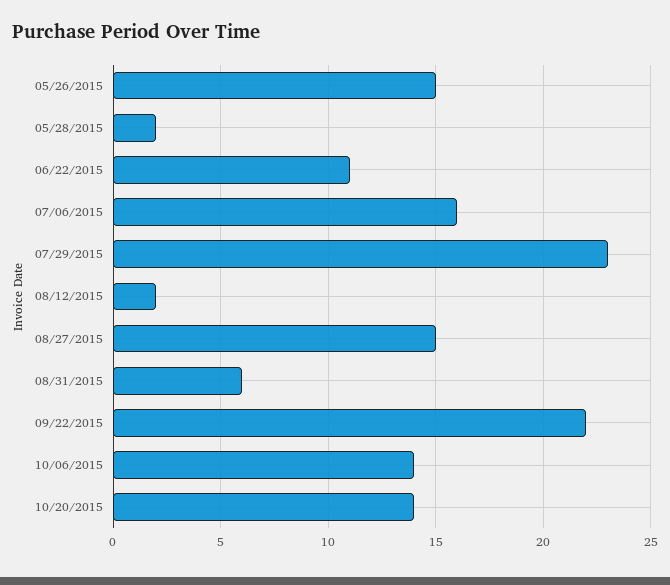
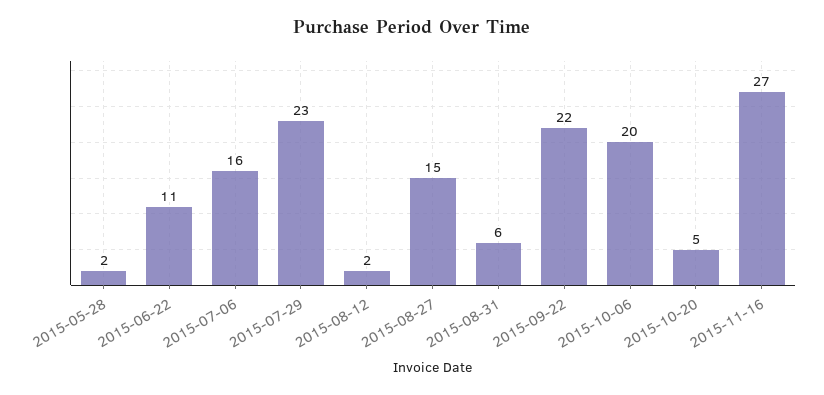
05/26/2015: 15 -> none
10/06/2015: 14 -> 20
10/20/2015: 14 -> 5
2015-11-16: none -> 27

